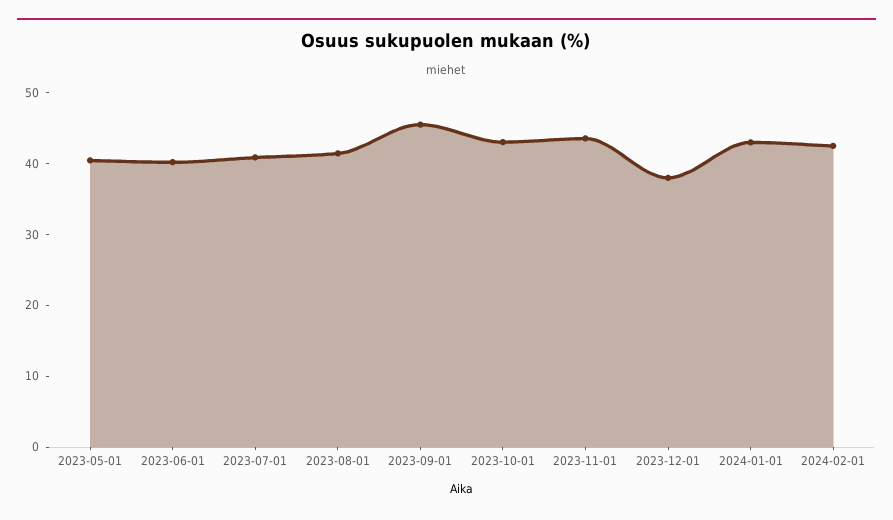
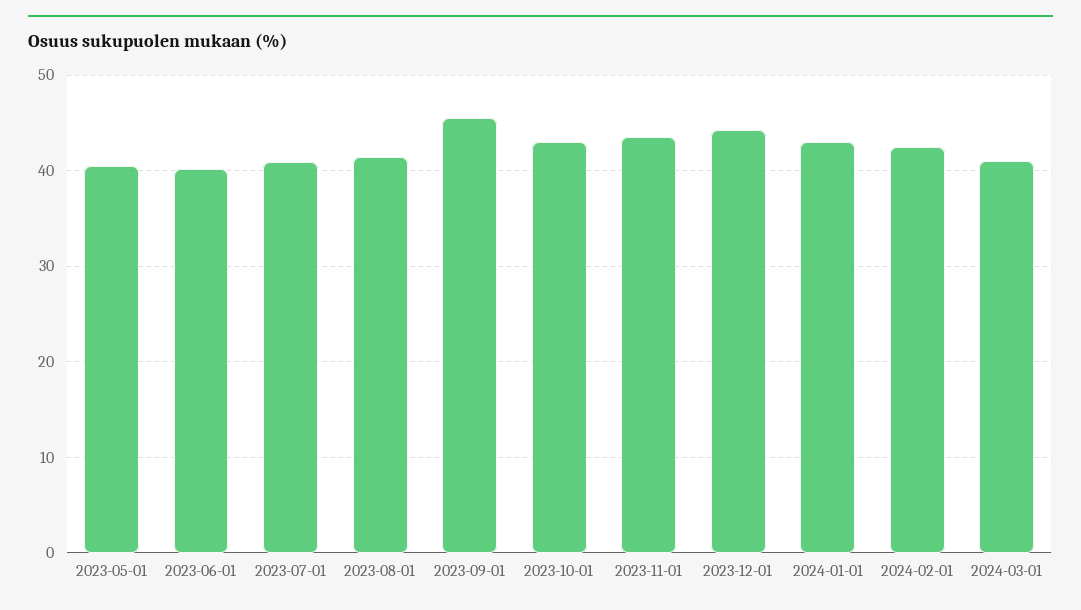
2023-12-01: 38 -> 44
2024-03-01: none -> 41

